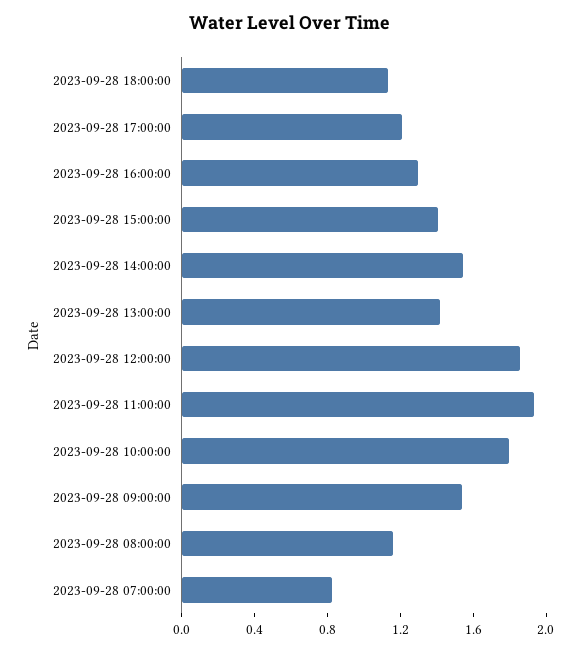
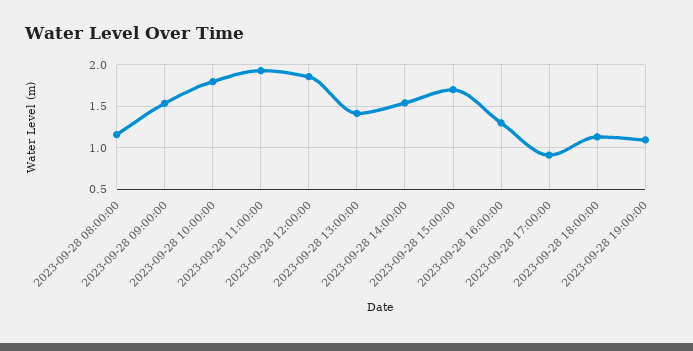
2023-09-28 17:00:00: 1.2 -> 0.9
2023-09-28 15:00:00: 1.4 -> 1.7
2023-09-28 07:00:00: 0.8 -> none
2023-09-28 19:00:00: none -> 1.1

